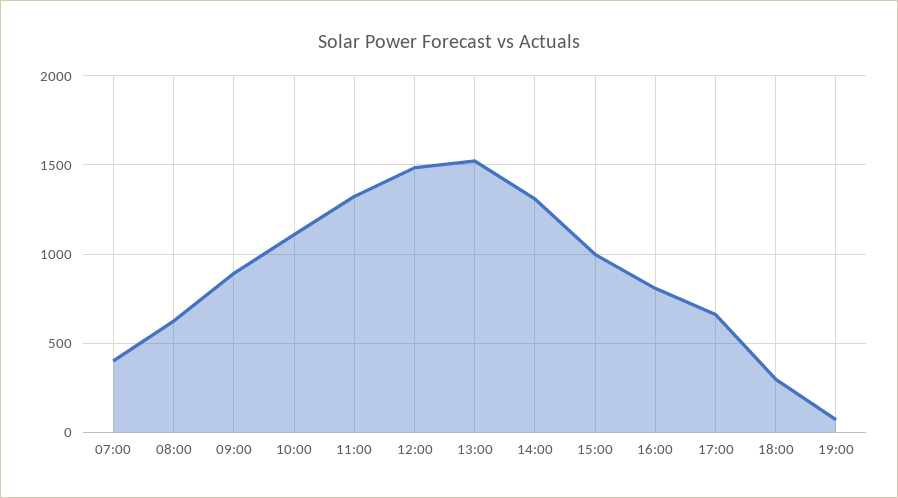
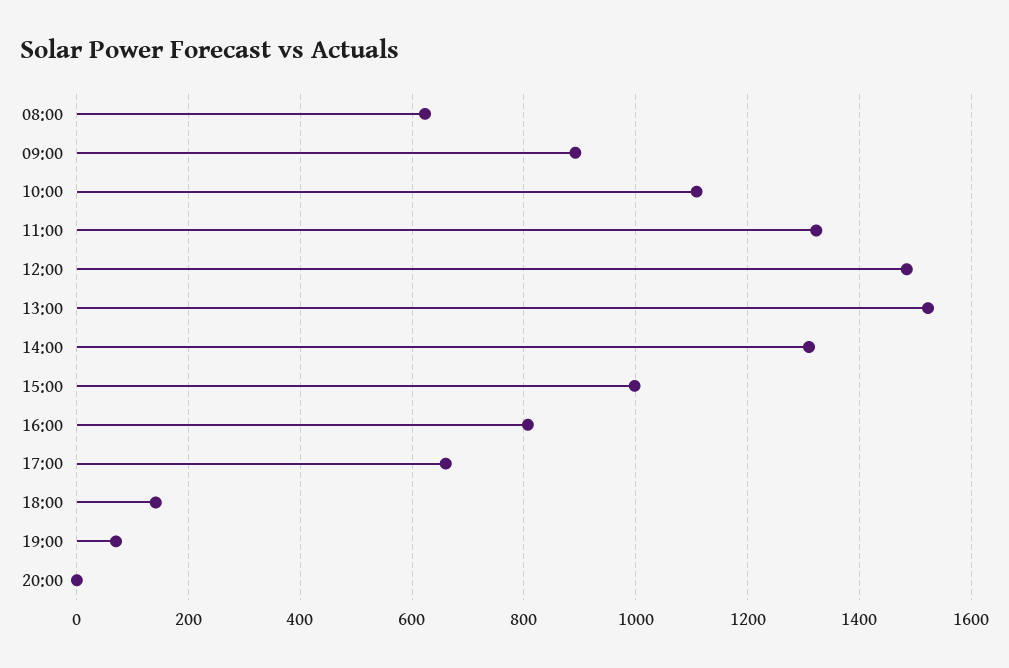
07:00: 400 -> none
18:00: 300 -> 140
20:00: none -> 0

